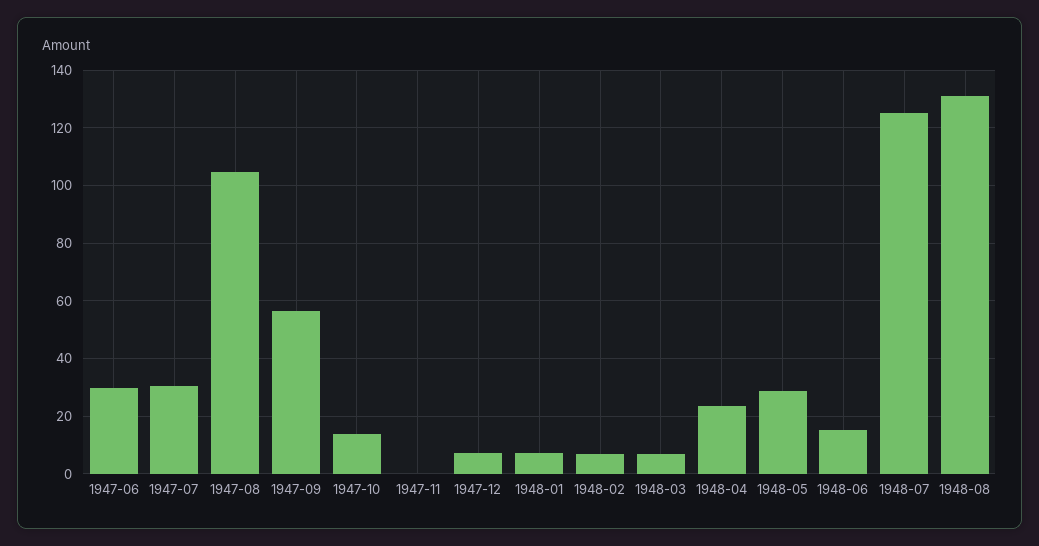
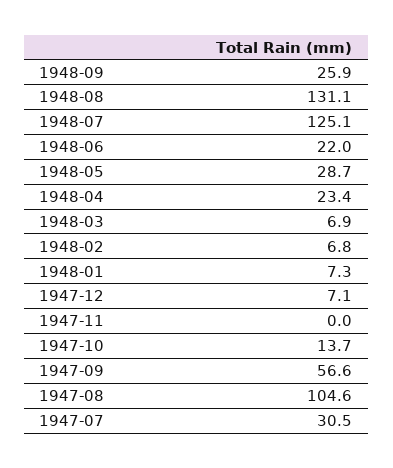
1947-06: 30 -> none
1948-06: 15 -> 22
1948-09: none -> 25.9

